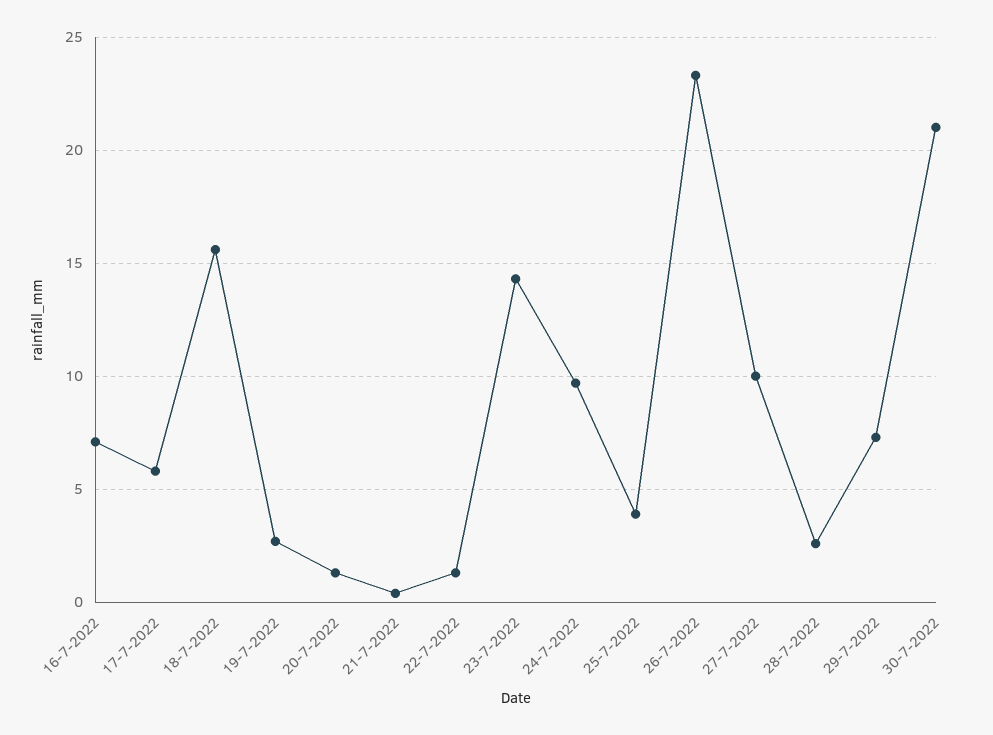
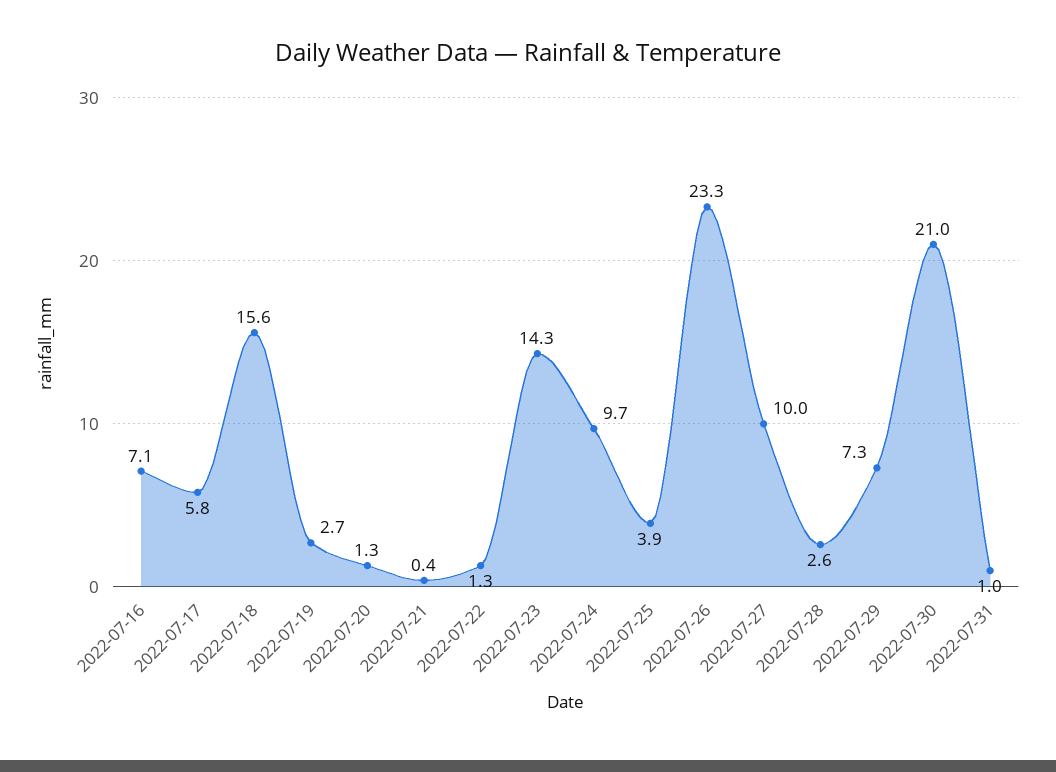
2022-07-31: none -> 1

